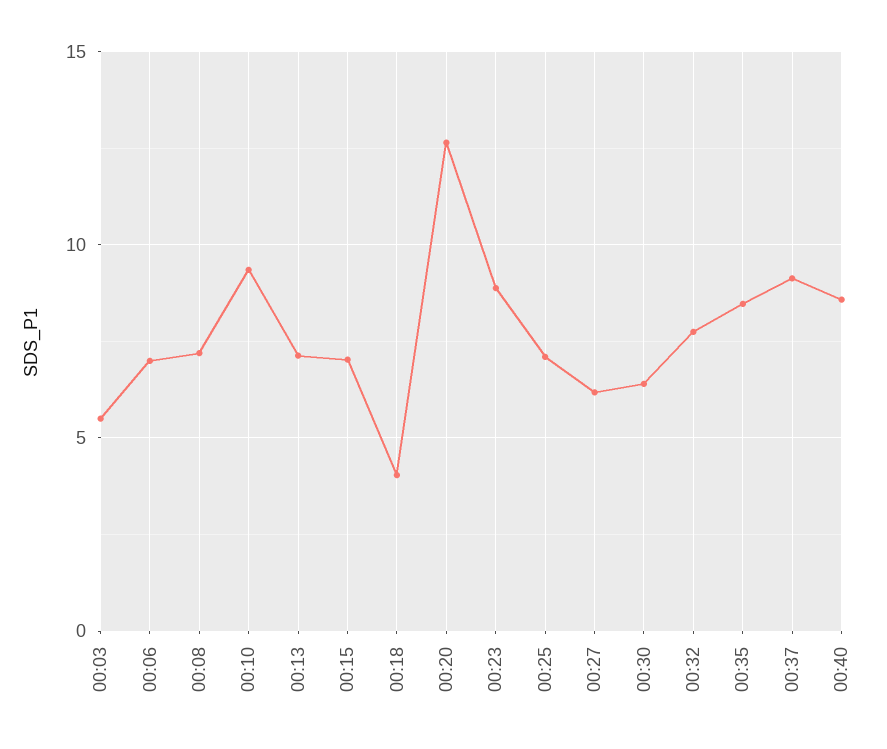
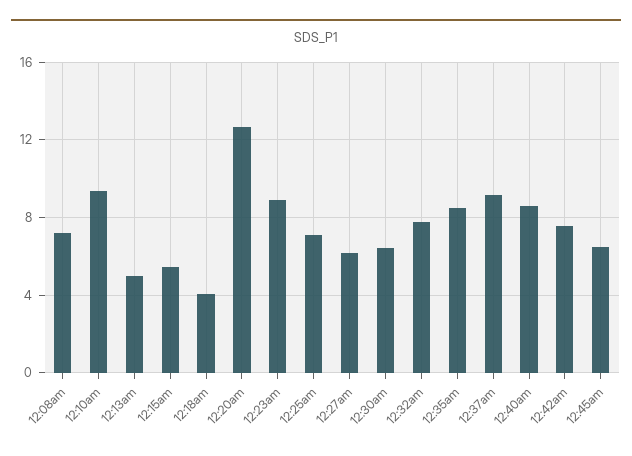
00:03: 5.5 -> none
00:06: 7 -> none
00:13: 7 -> 5
00:15: 7 -> 5.5
12:42am: none -> 7.5
12:45am: none -> 6.5

